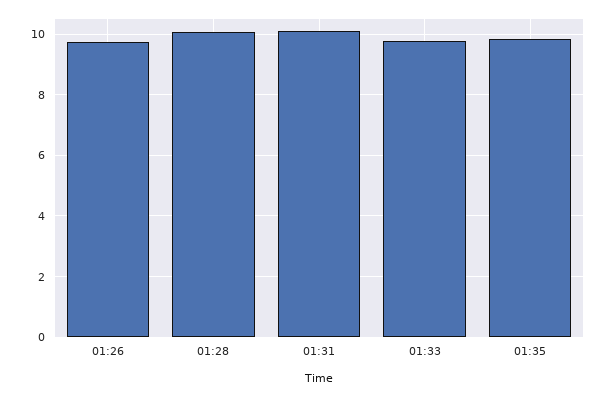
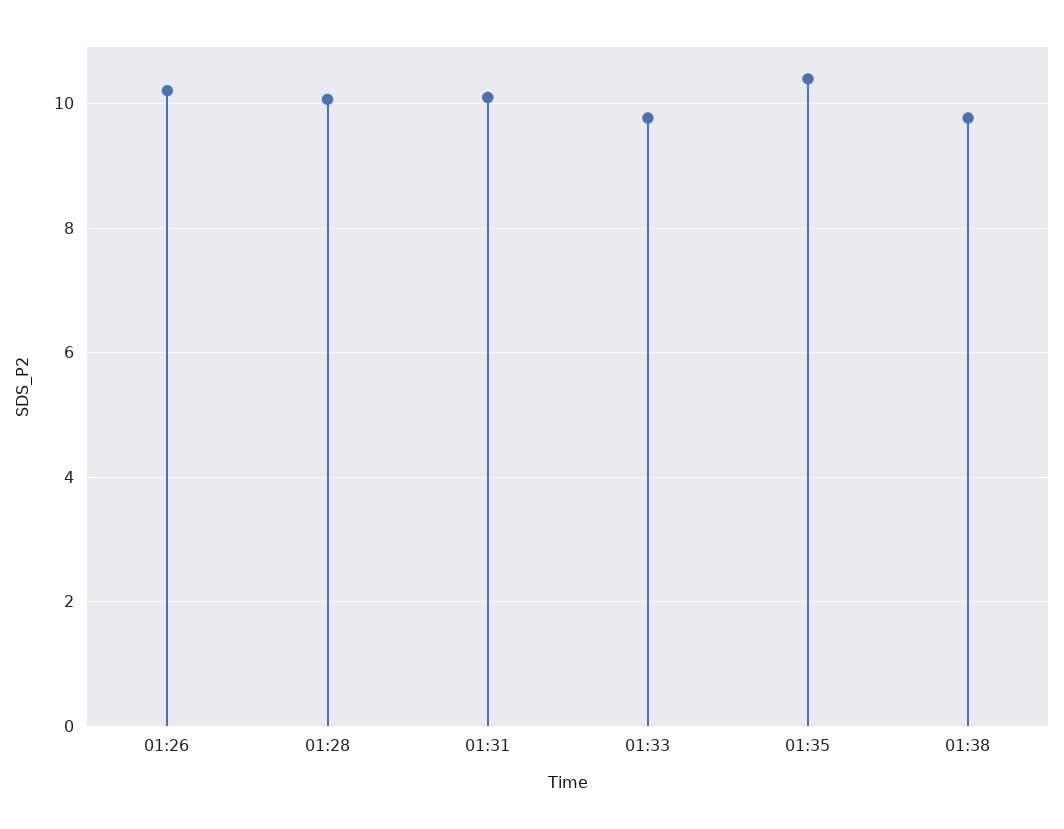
01:26: 9.8 -> 10.2
01:35: 9.8 -> 10.4
01:38: none -> 9.8

